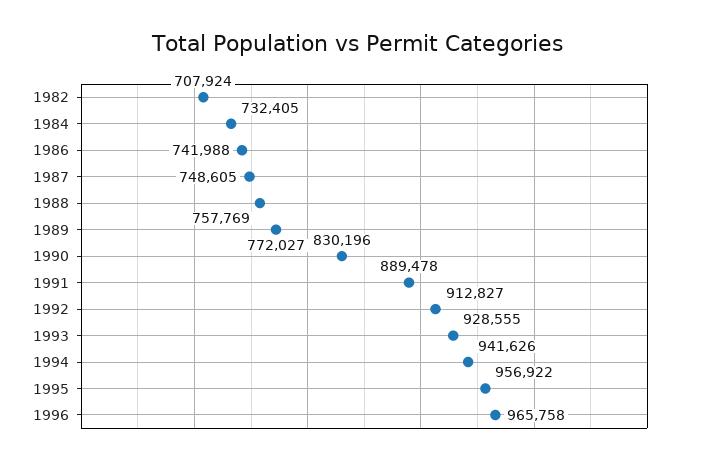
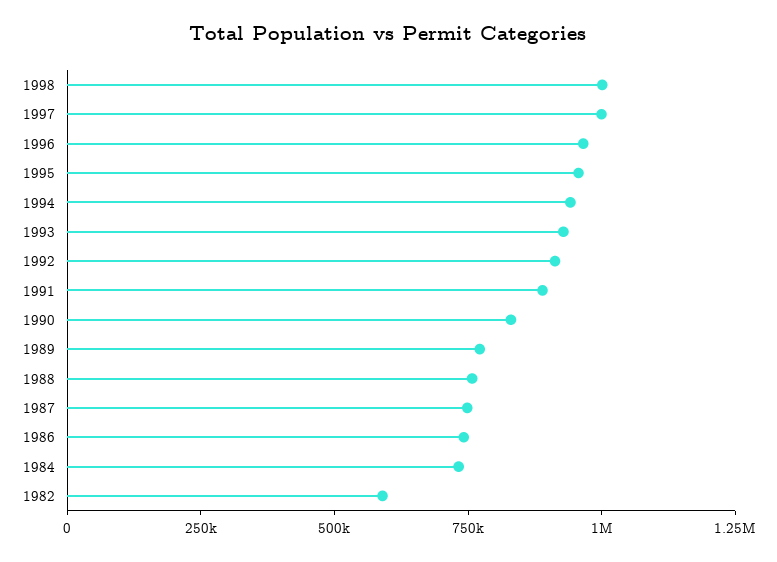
1982: 707924 -> 600000
1998: none -> 1000000
1997: none -> 1000000

